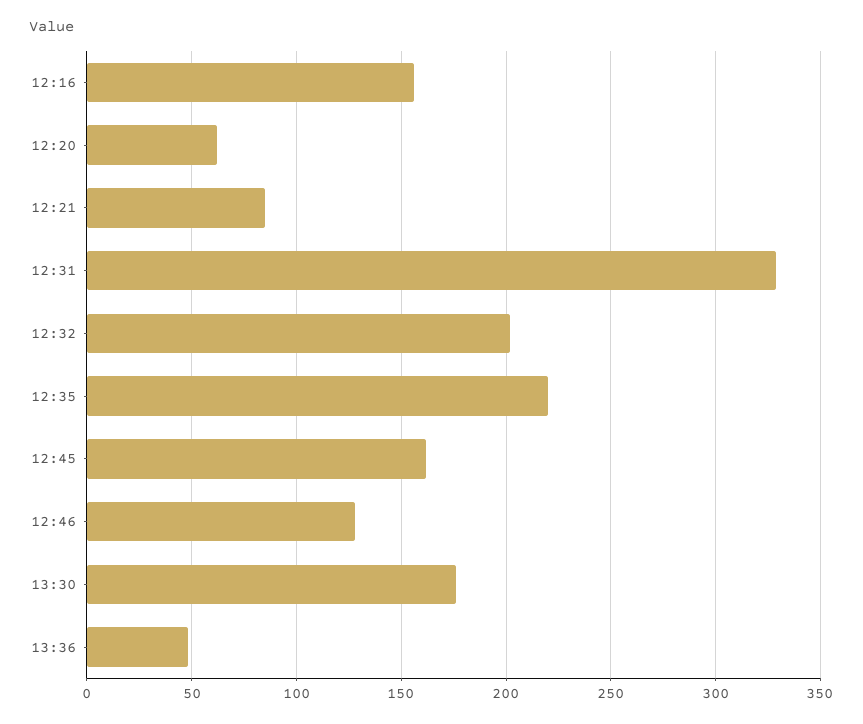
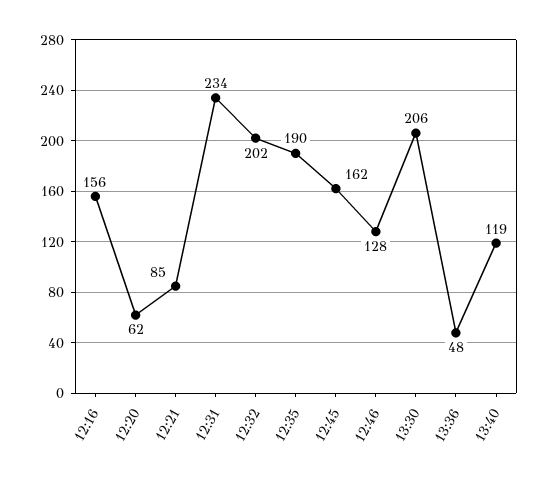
12:31: 330 -> 234
12:35: 220 -> 190
13:30: 175 -> 206
13:40: none -> 119

